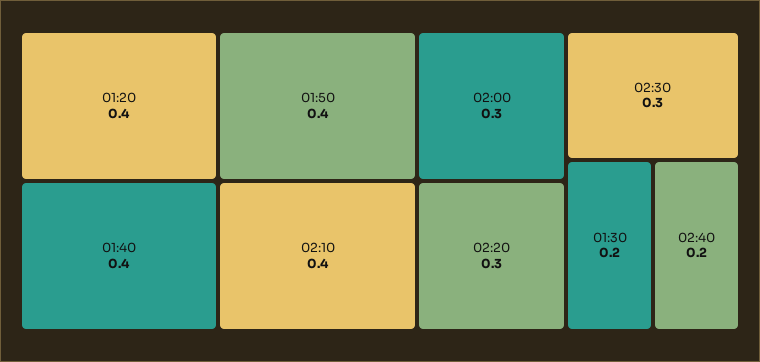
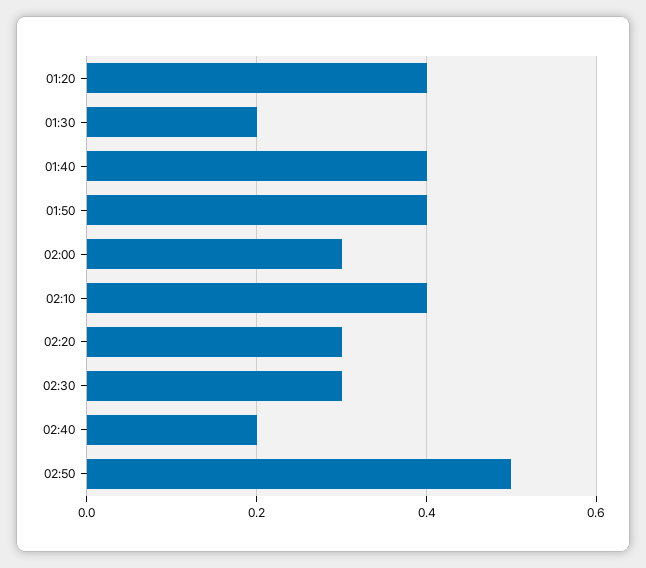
02:50: none -> 0.5

